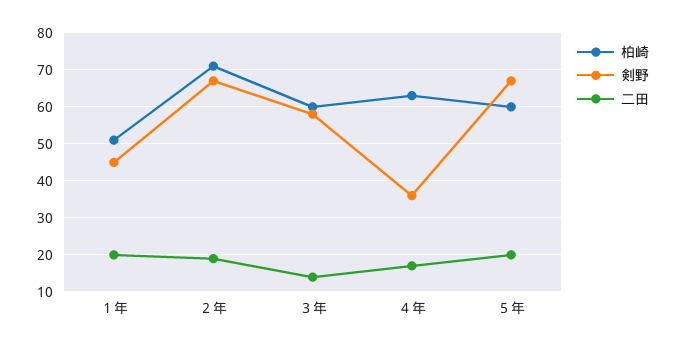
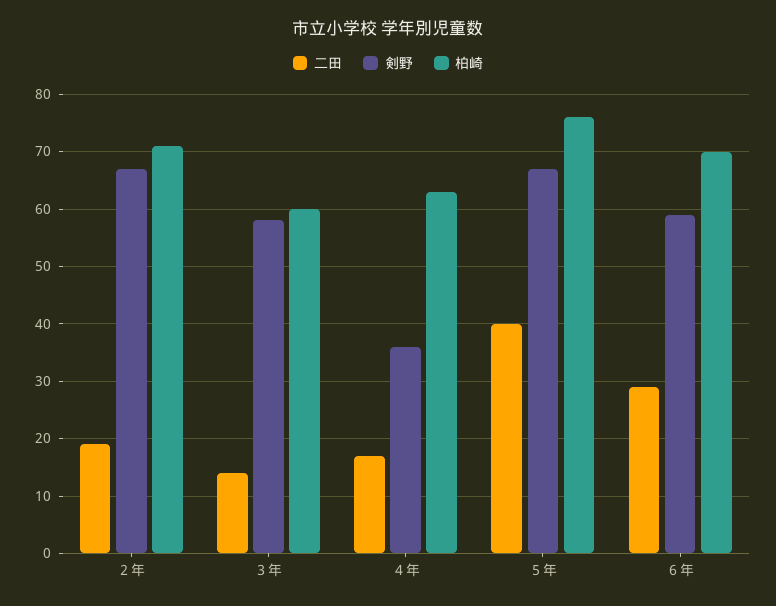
柏崎, １年: 50 -> none
剣野, １年: 45 -> none
二田, １年: 20 -> none
柏崎, ５年: 60 -> 75
二田, ５年: 20 -> 40
二田, ６年: none -> 30
剣野, ６年: none -> 60
柏崎, ６年: none -> 70

